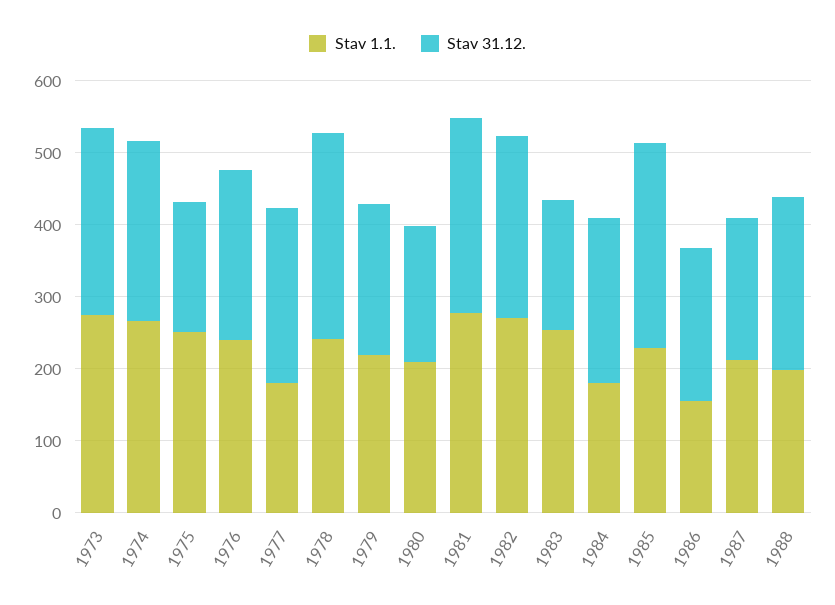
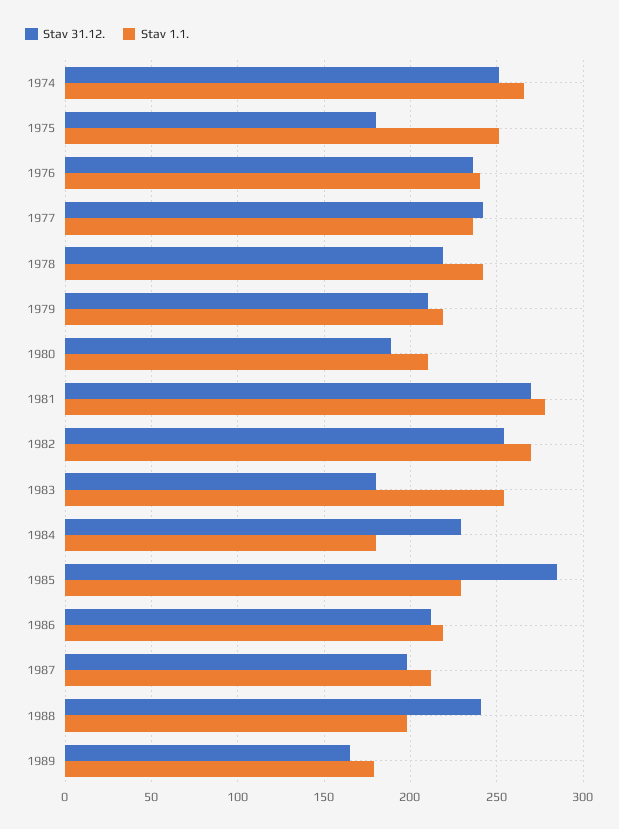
Stav 1.1., 1973: 280 -> none
Stav 31.12., 1973: 260 -> none
Stav 1.1., 1977: 180 -> 235
Stav 31.12., 1978: 280 -> 220
Stav 1.1., 1986: 160 -> 220
Stav 31.12., 1989: none -> 165
Stav 1.1., 1989: none -> 180

